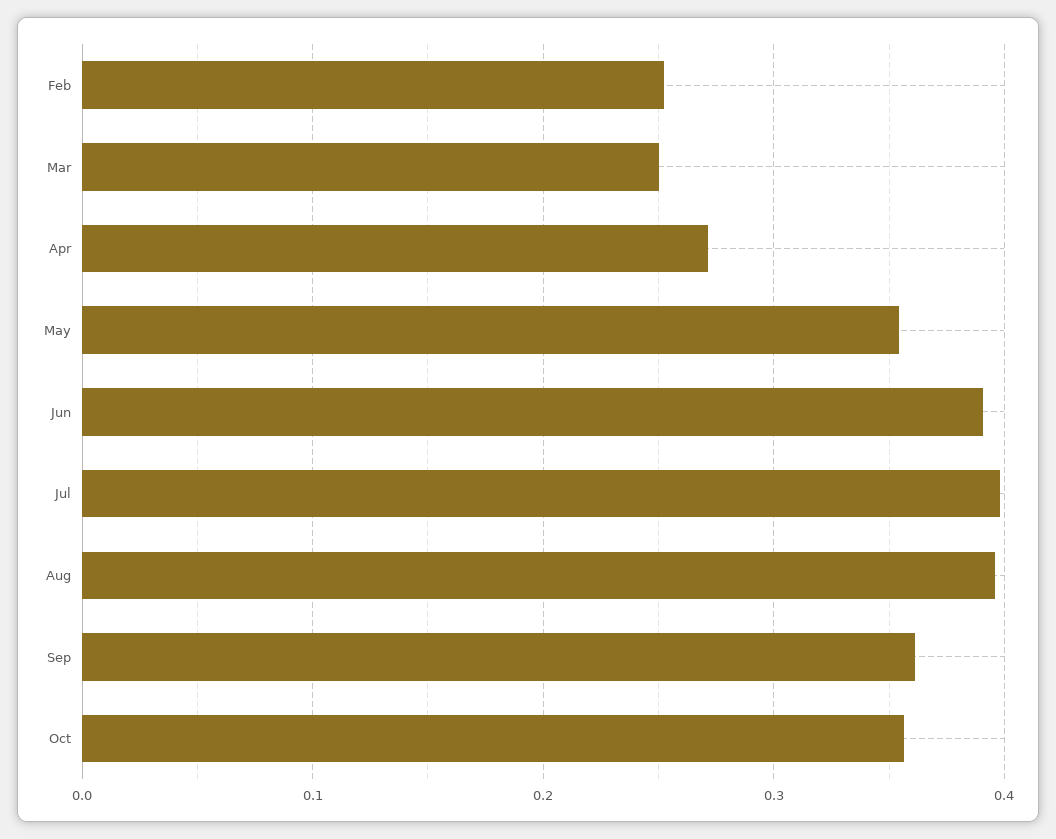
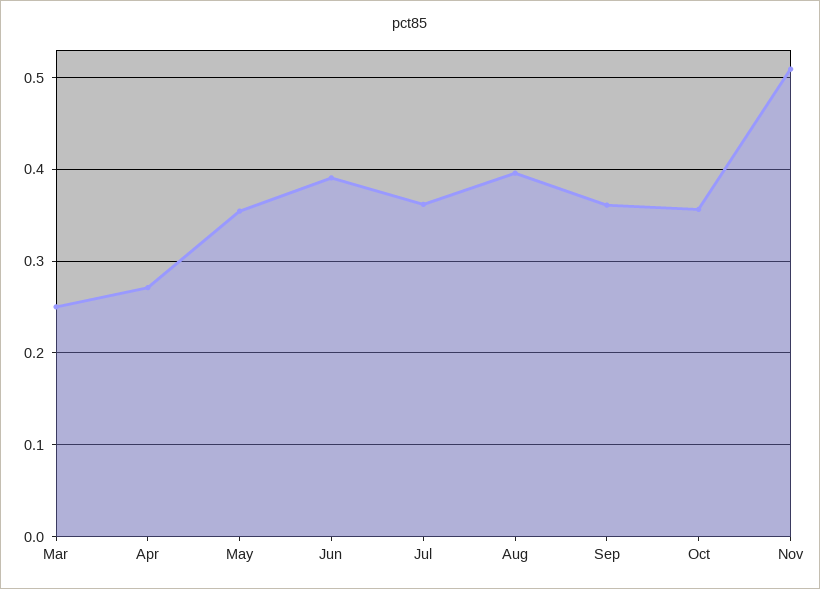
Feb: 0.25 -> none
Jul: 0.4 -> 0.36
Nov: none -> 0.51

